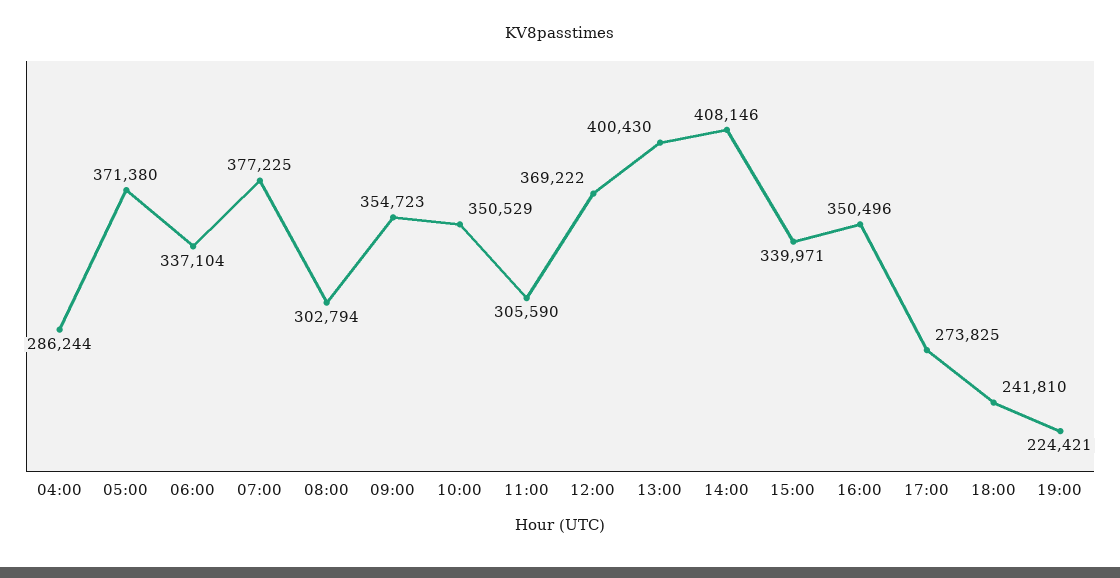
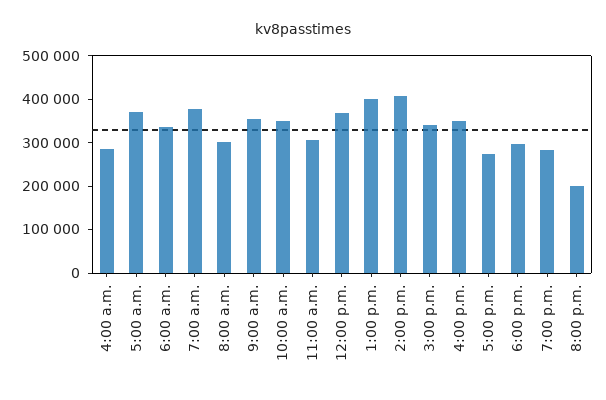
18:00: 241810 -> 300000
19:00: 224421 -> 280000
8:00 p.m.: none -> 200000

